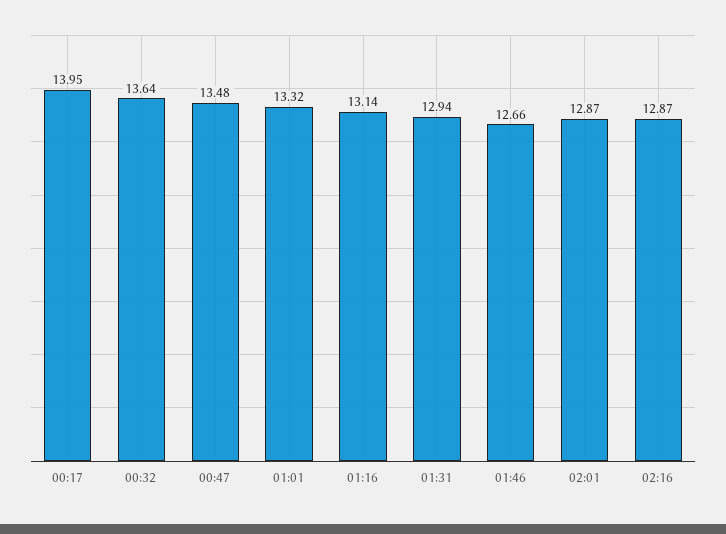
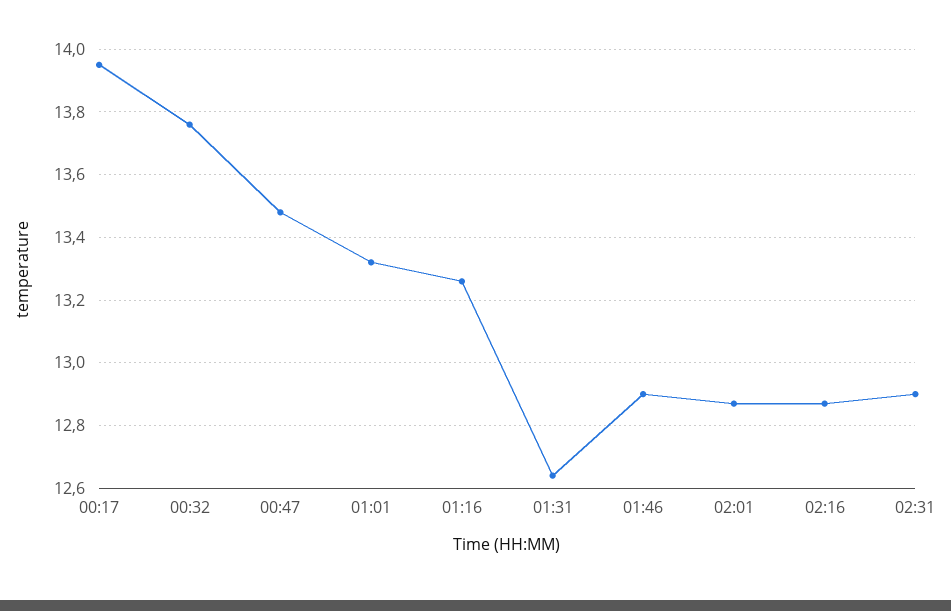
00:32: 13.64 -> 13.75
01:16: 13.14 -> 13.25
01:31: 12.94 -> 12.65
01:46: 12.66 -> 12.9
02:31: none -> 12.9

